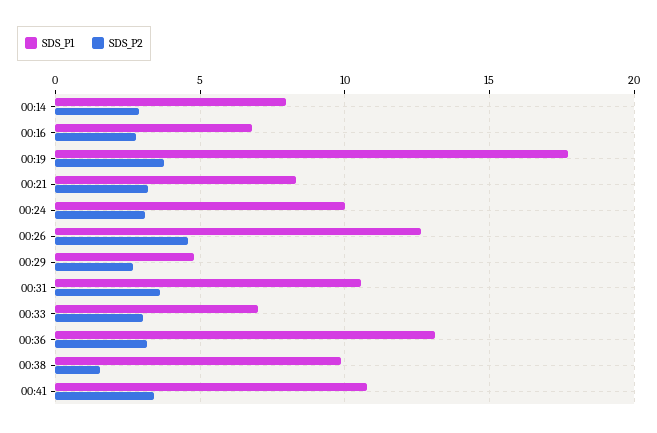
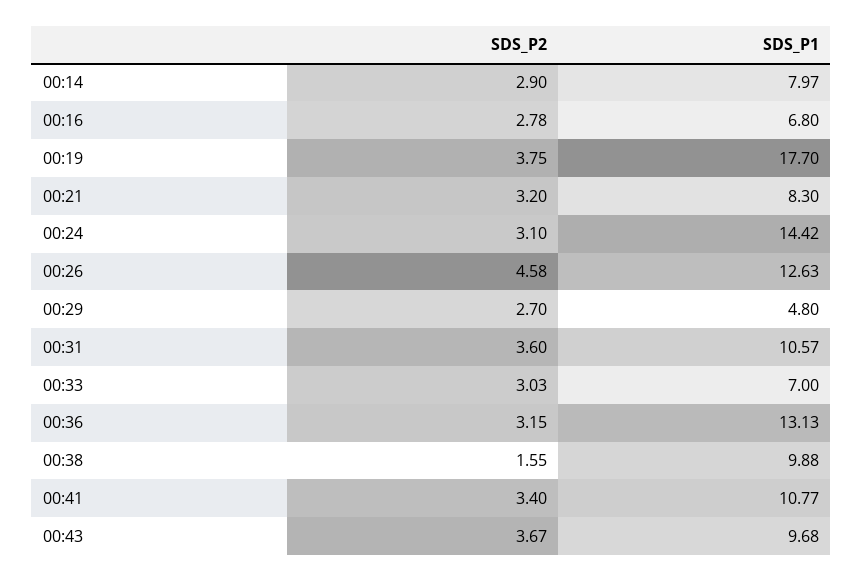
SDS_P1, 00:24: 10 -> 14.42
SDS_P2, 00:43: none -> 3.67
SDS_P1, 00:43: none -> 9.68

